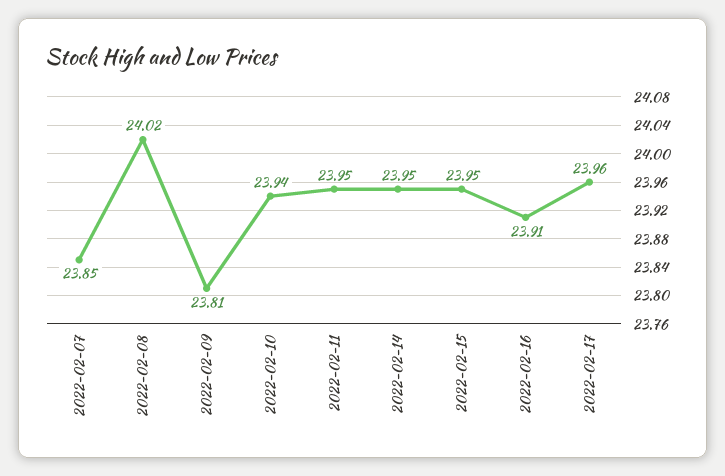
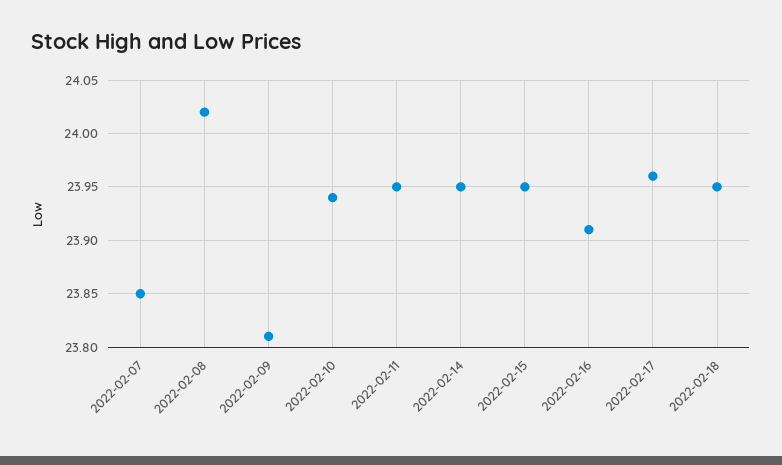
2022-02-18: none -> 23.95

